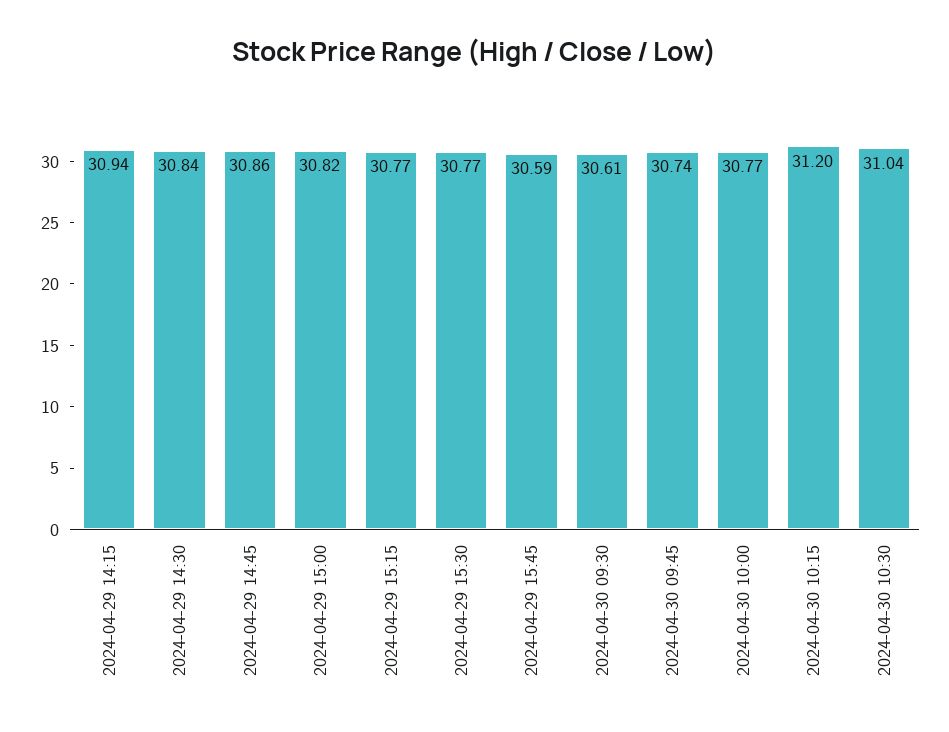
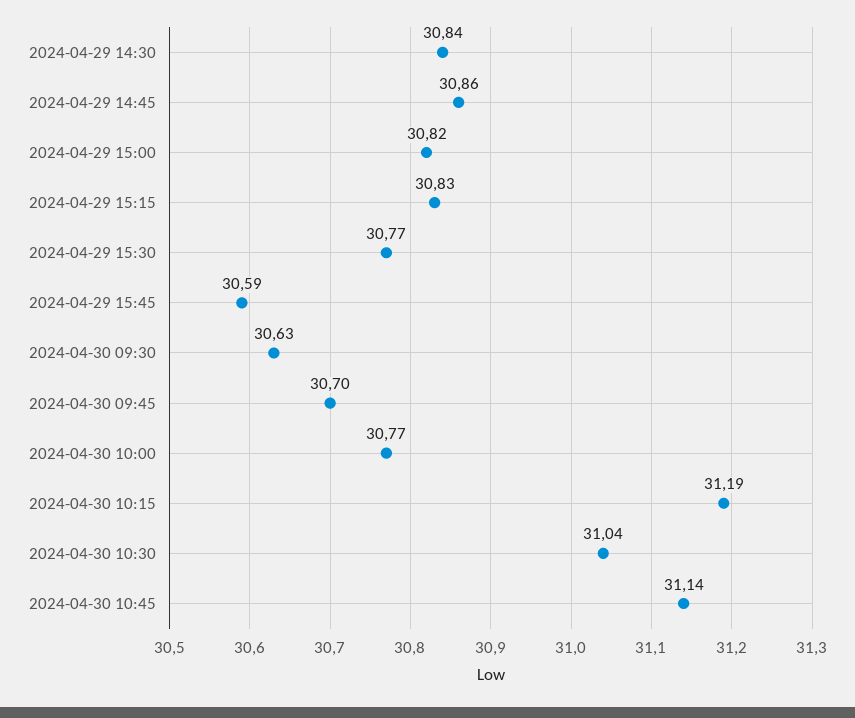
2024-04-29 14:15: 30.94 -> none
2024-04-29 15:15: 30.77 -> 30.83
2024-04-30 09:30: 30.61 -> 30.63
2024-04-30 09:45: 30.74 -> 30.7
2024-04-30 10:15: 31.2 -> 31.19
2024-04-30 10:45: none -> 31.14

